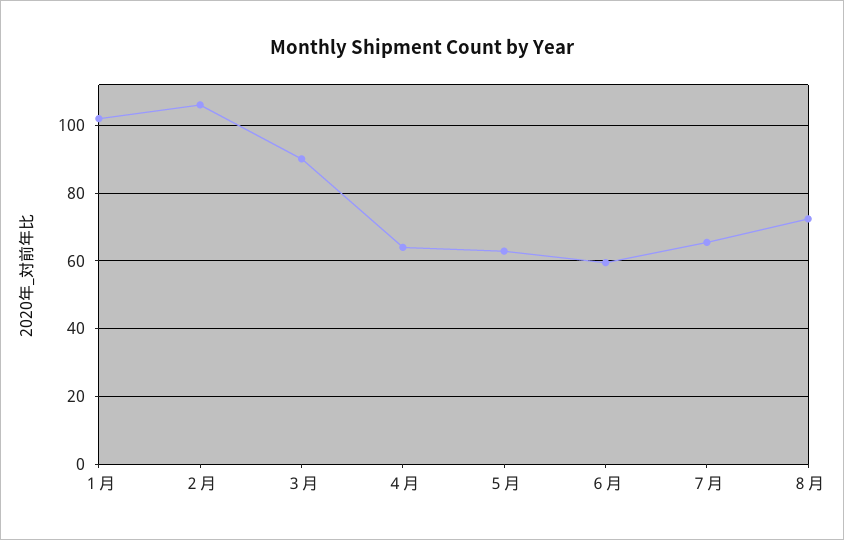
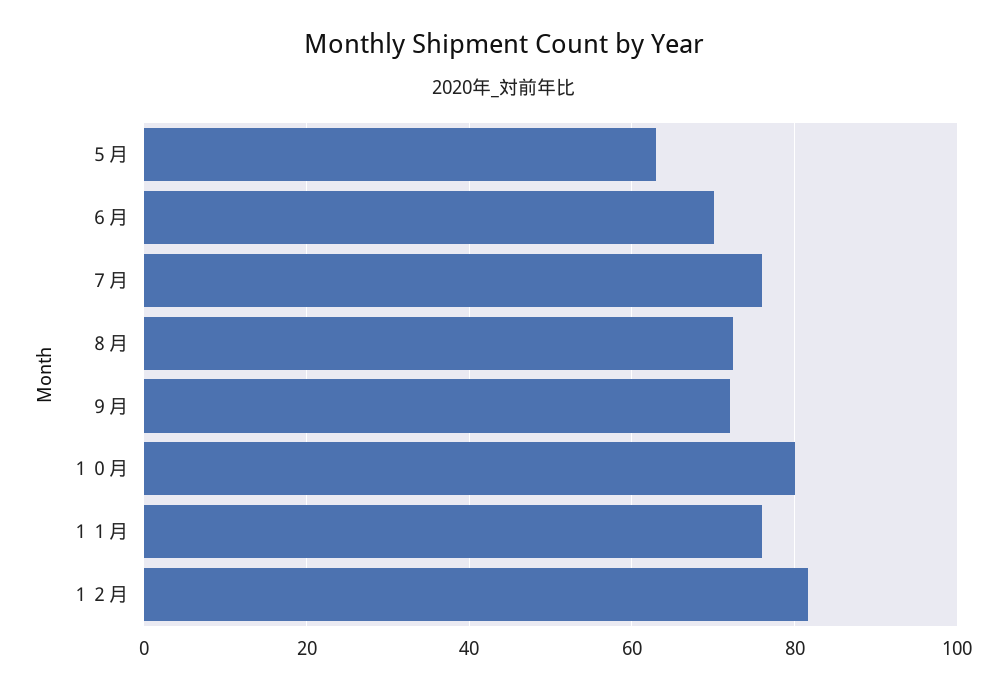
１月: 102 -> none
２月: 106 -> none
３月: 90 -> none
４月: 64 -> none
６月: 60 -> 70
７月: 66 -> 76
９月: none -> 72
１０月: none -> 80
１１月: none -> 76
１２月: none -> 82

